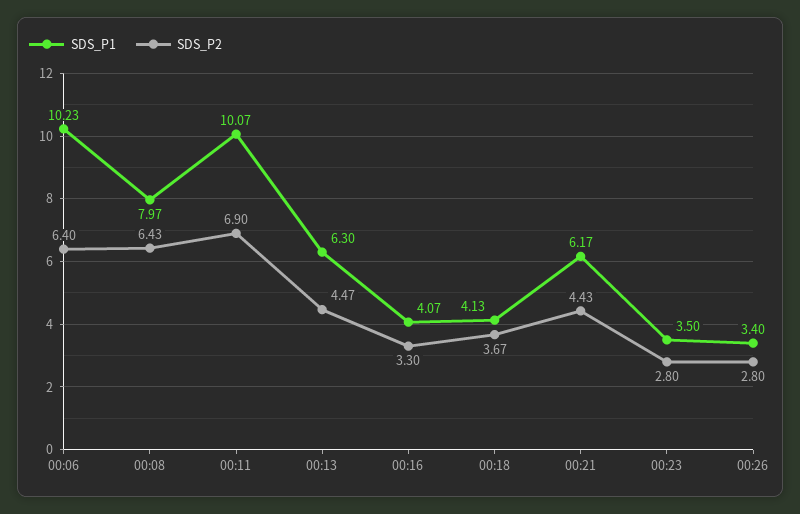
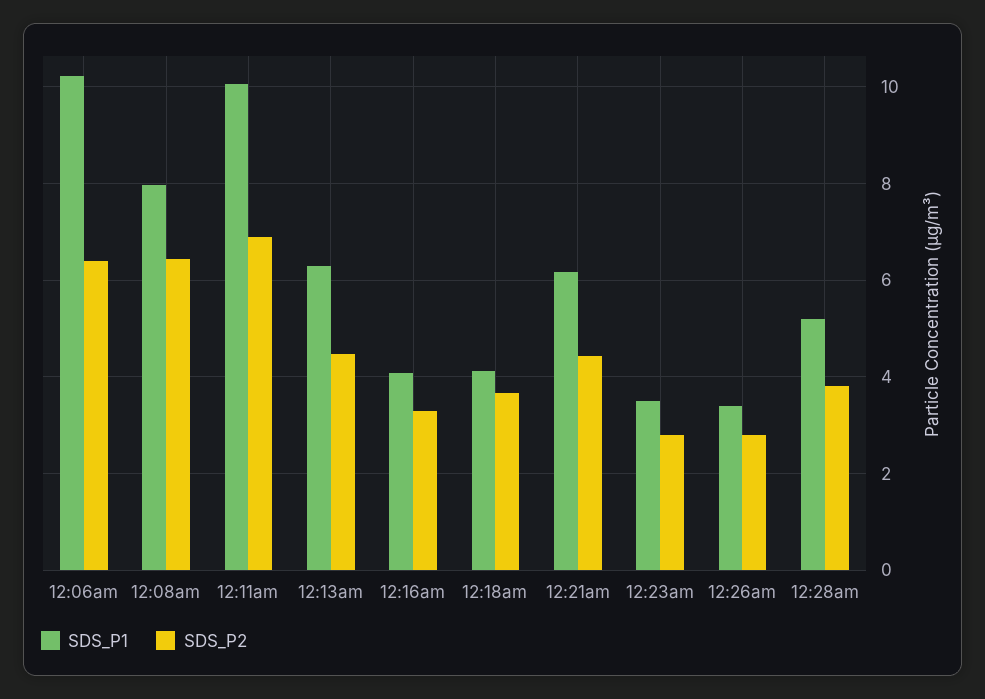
SDS_P1, 12:28am: none -> 5.2
SDS_P2, 12:28am: none -> 3.8

